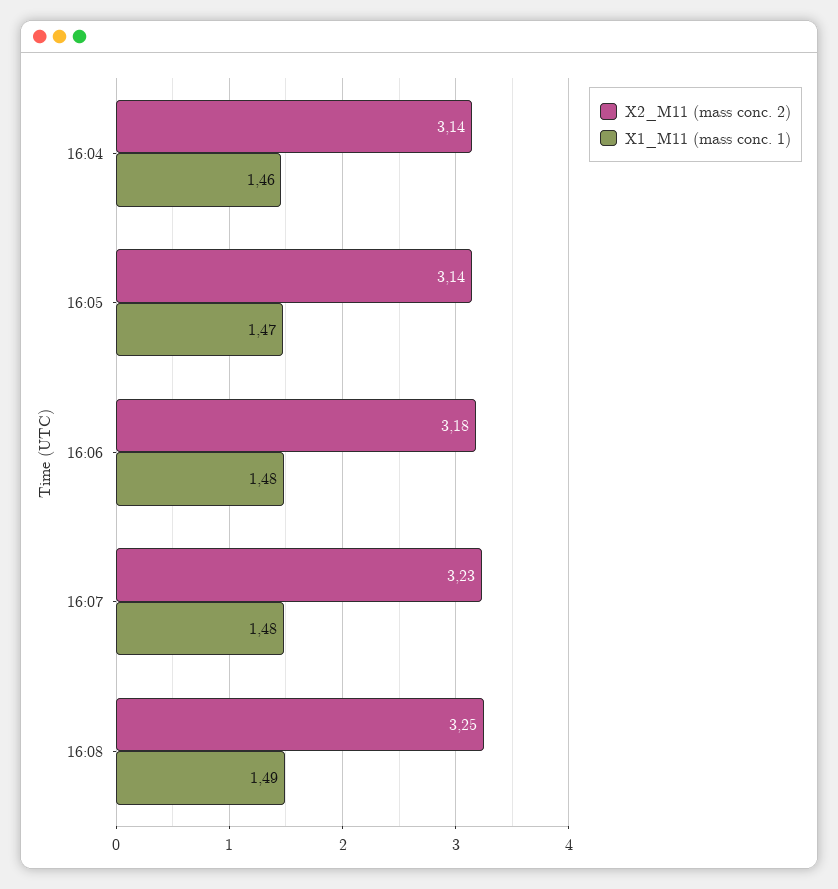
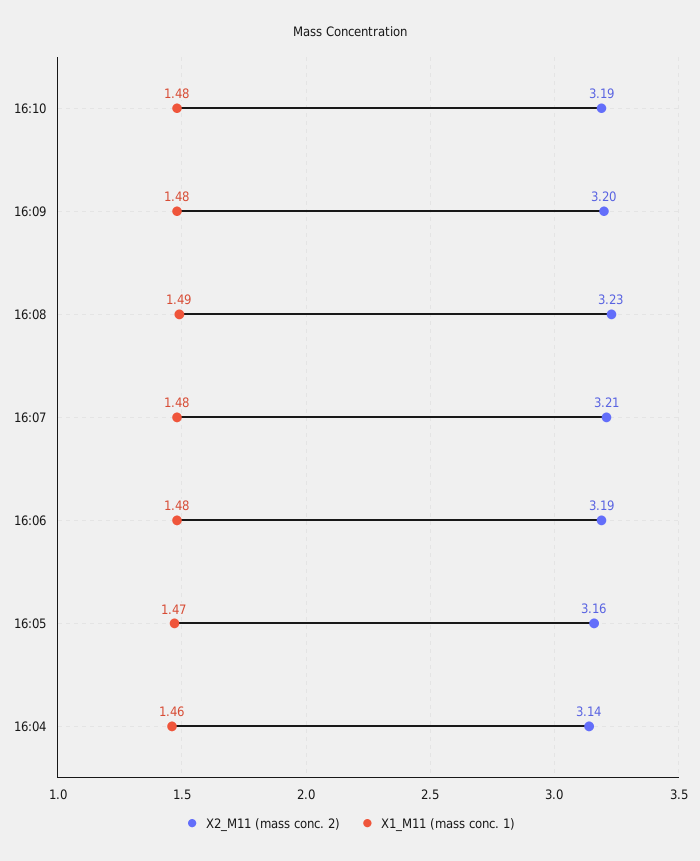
X2_M11 (mass conc. 2), 16:05: 3.14 -> 3.16
X2_M11 (mass conc. 2), 16:06: 3.18 -> 3.19
X2_M11 (mass conc. 2), 16:07: 3.23 -> 3.21
X2_M11 (mass conc. 2), 16:08: 3.25 -> 3.23
X2_M11 (mass conc. 2), 16:10: none -> 3.19
X1_M11 (mass conc. 1), 16:10: none -> 1.48
X2_M11 (mass conc. 2), 16:09: none -> 3.2
X1_M11 (mass conc. 1), 16:09: none -> 1.48

